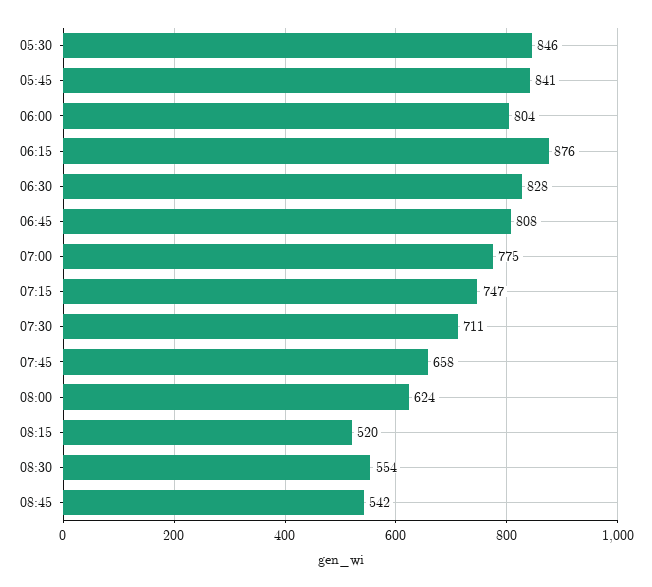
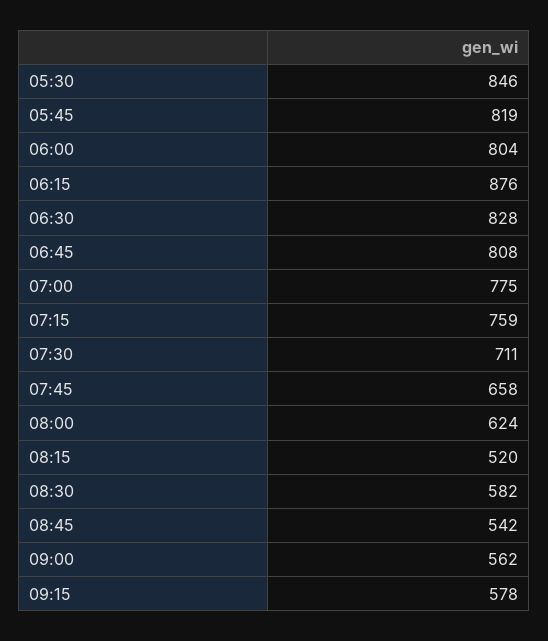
05:45: 841 -> 819
07:15: 747 -> 759
08:30: 554 -> 582
09:00: none -> 562
09:15: none -> 578

